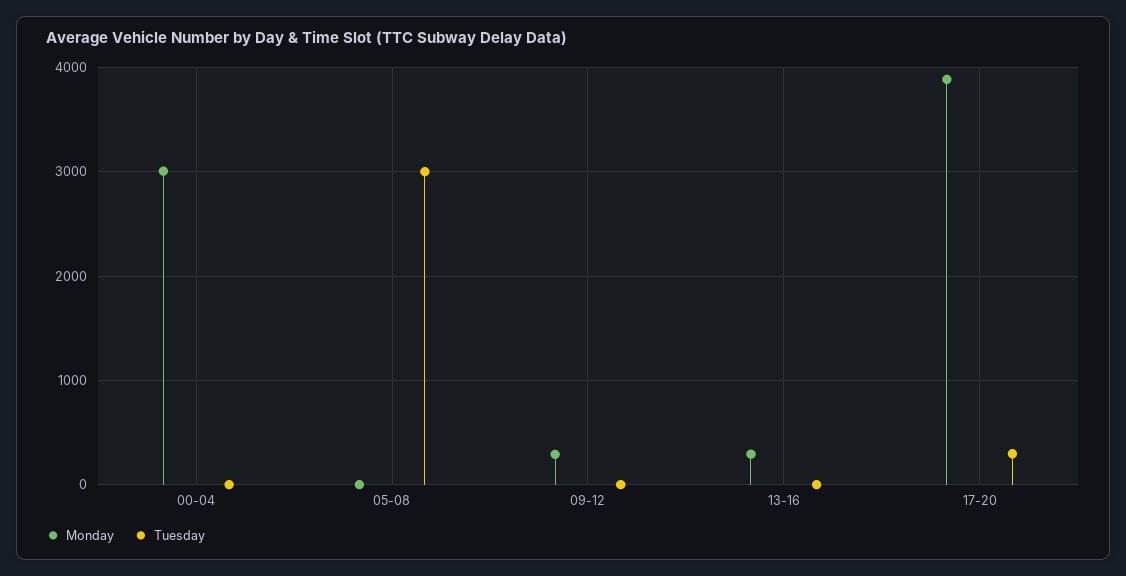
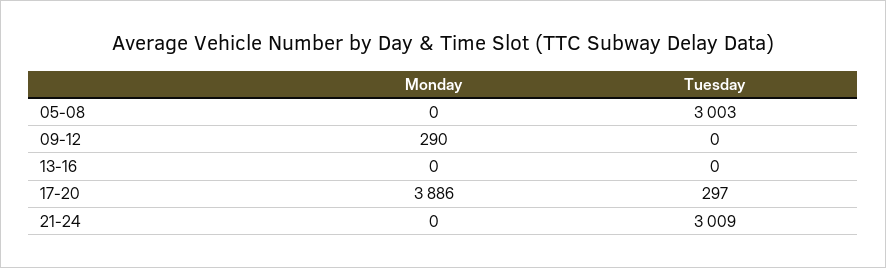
Monday, 00-04: 3000 -> none
Tuesday, 00-04: 0 -> none
Monday, 13-16: 300 -> 0
Monday, 21-24: none -> 0
Tuesday, 21-24: none -> 3009

